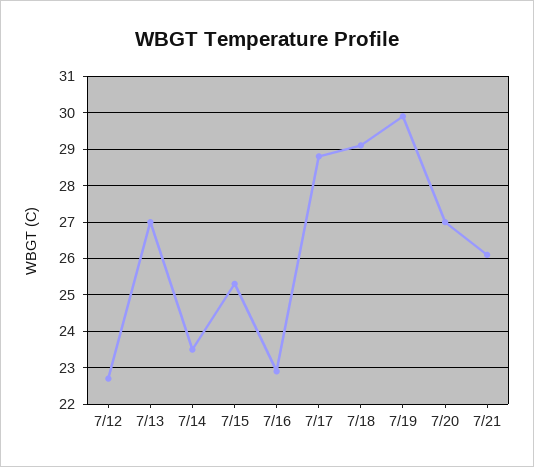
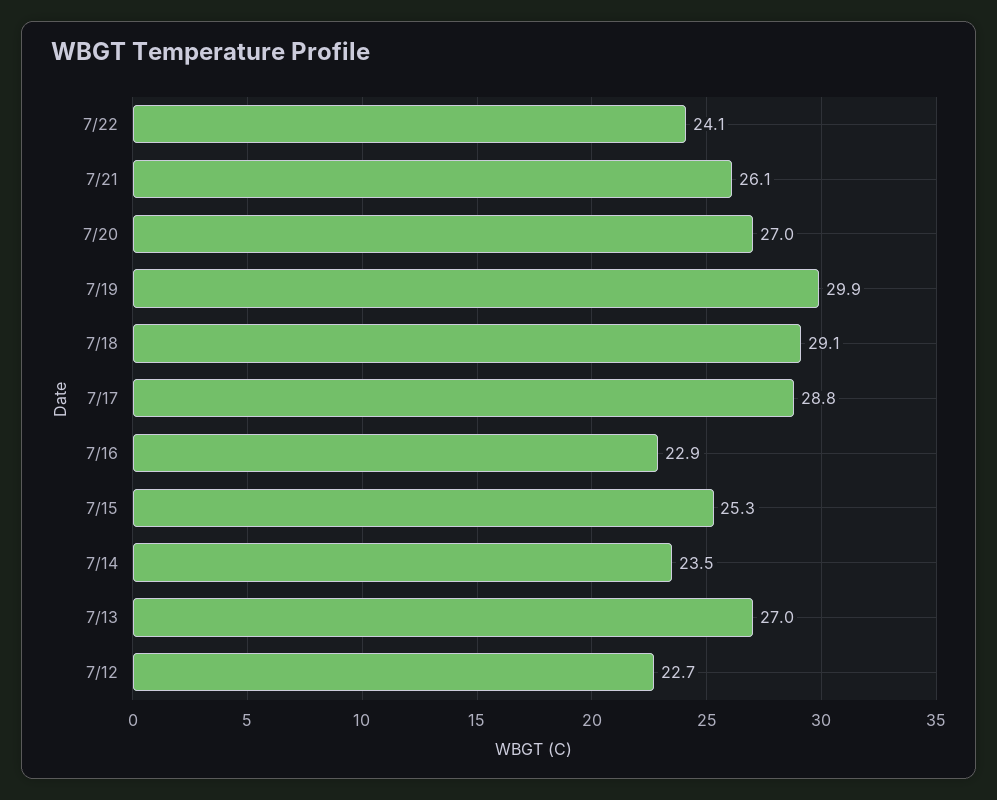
7/22: none -> 24.1

